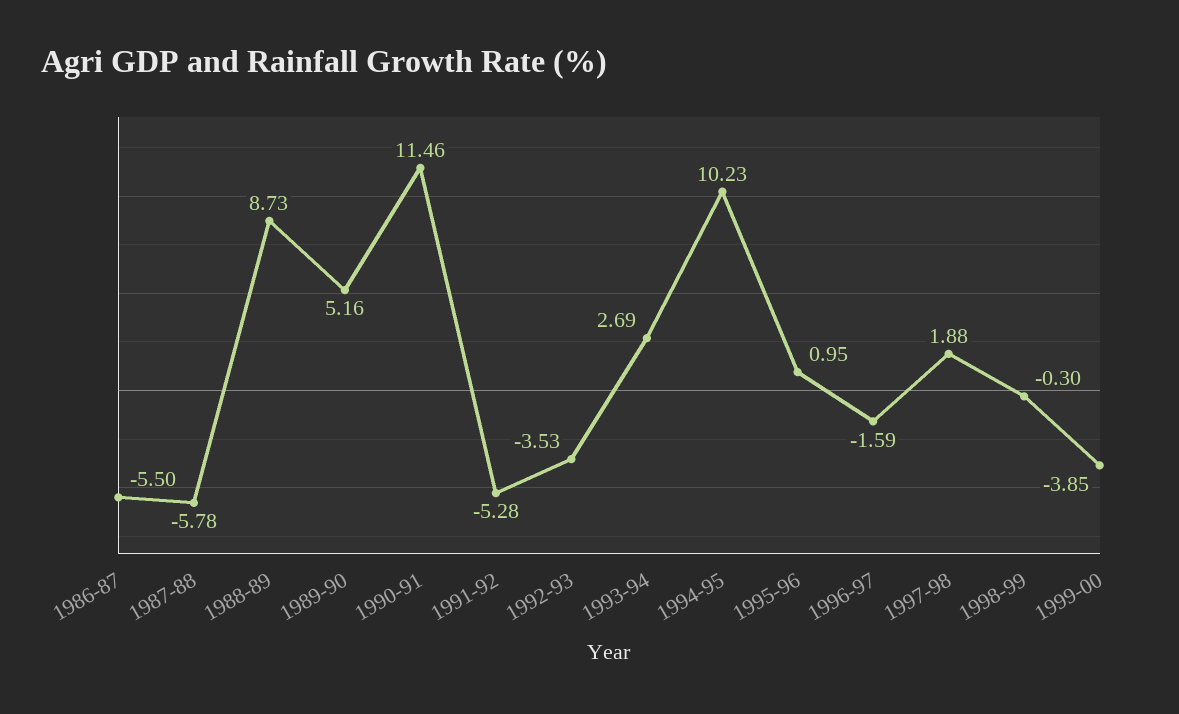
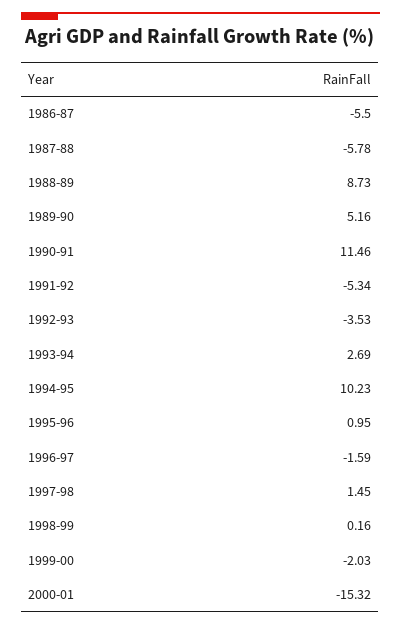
1991-92: -5.28 -> -5.34
1997-98: 1.88 -> 1.45
1998-99: -0.3 -> 0.16
1999-00: -3.85 -> -2.03
2000-01: none -> -15.32

